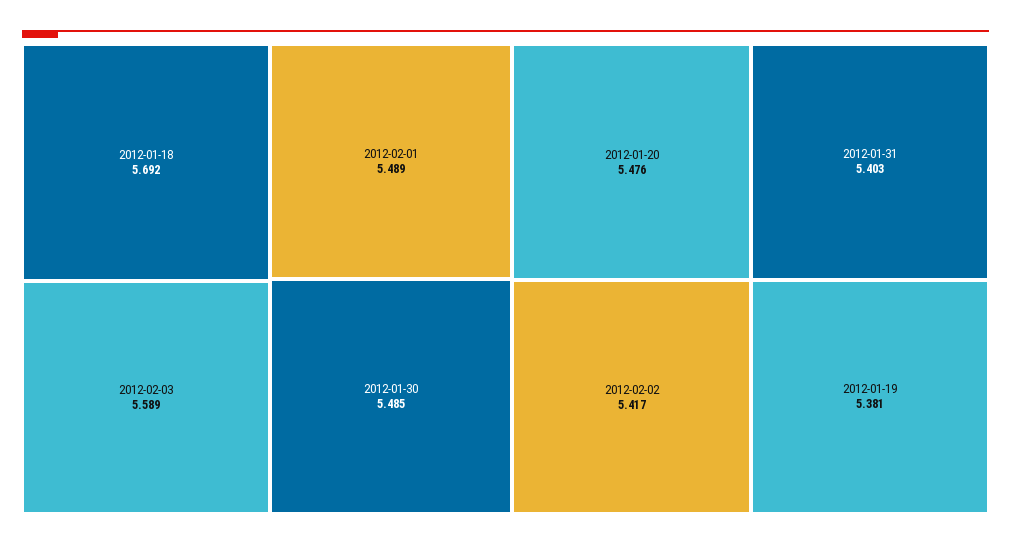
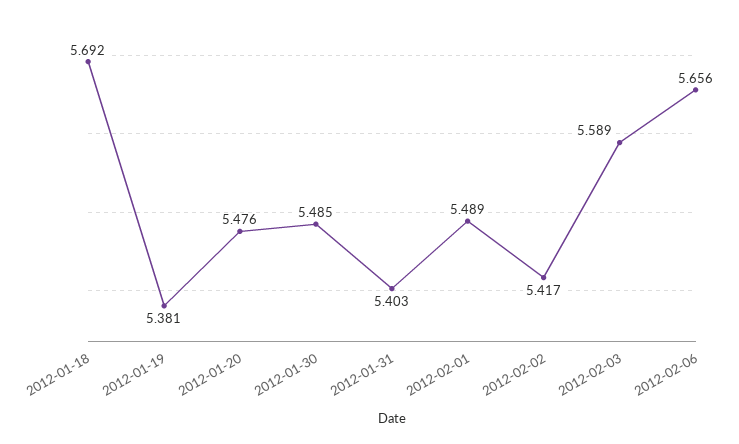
2012-02-06: none -> 5.656

